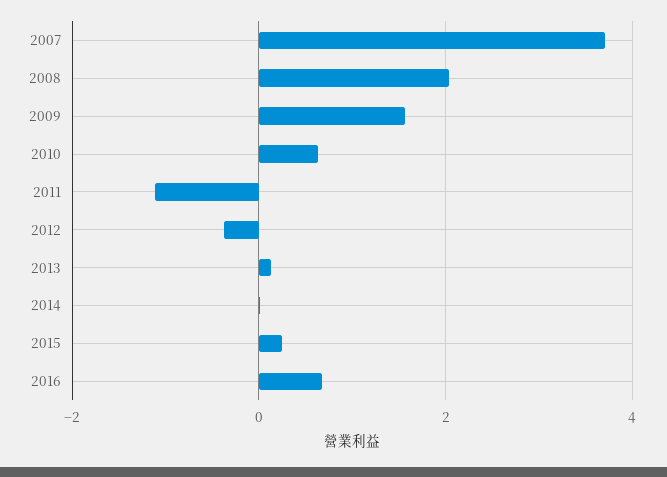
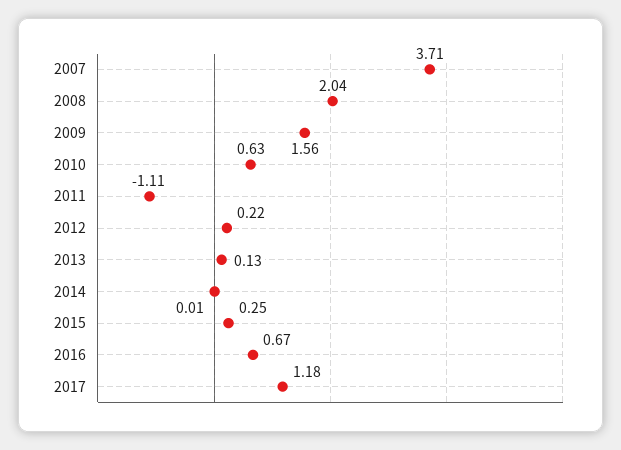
2012: -0.4 -> 0.22
2017: none -> 1.18

